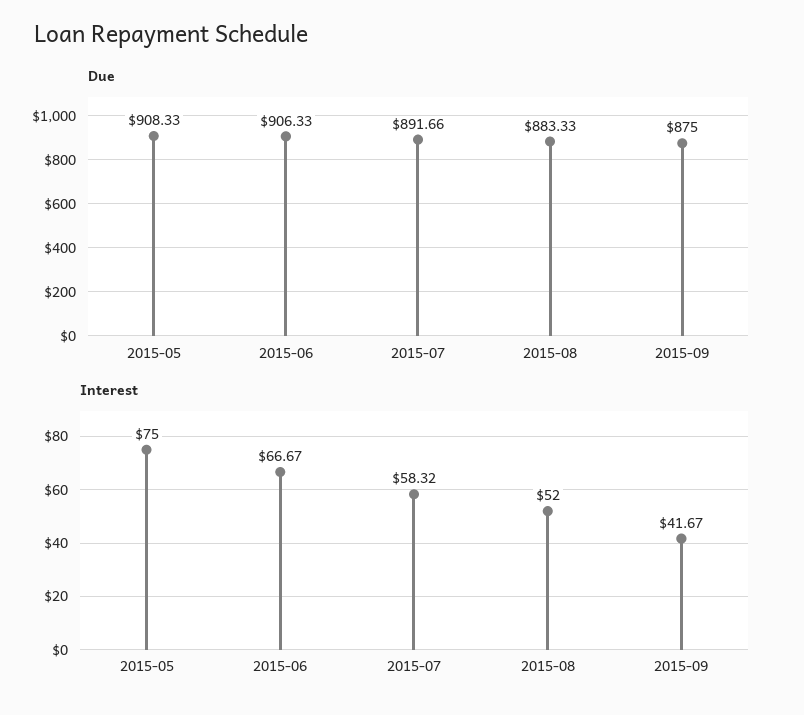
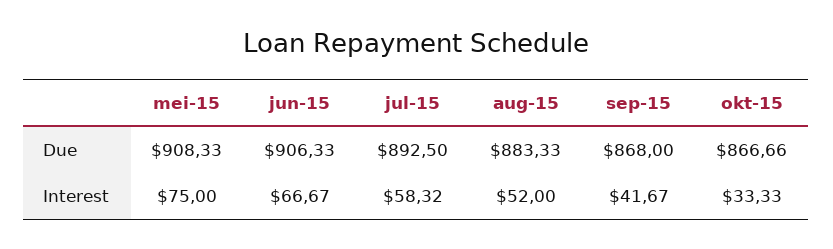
Due, 2015-07: 891.66 -> 892.5
Due, 2015-09: 875 -> 868
Due, okt-15: none -> 866.66
Interest, okt-15: none -> 33.33

